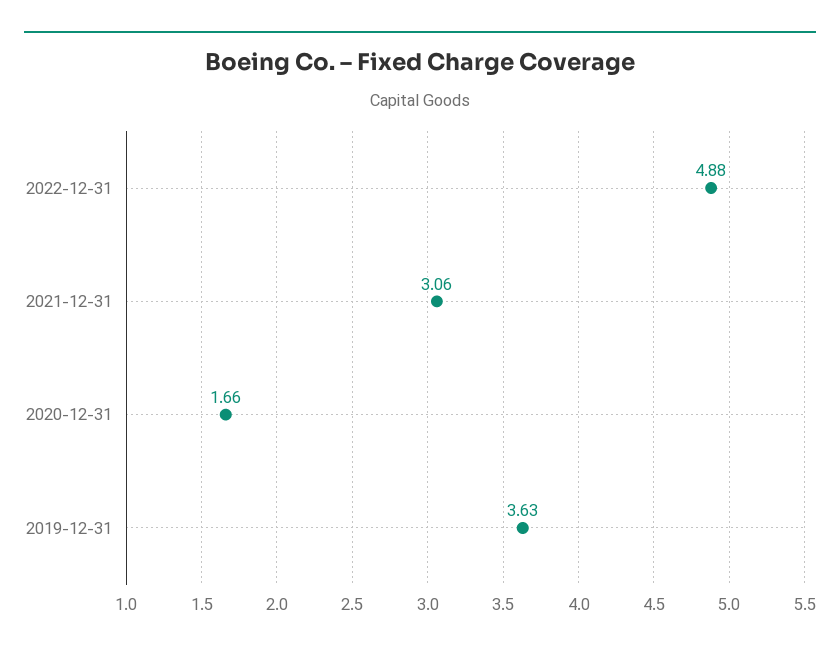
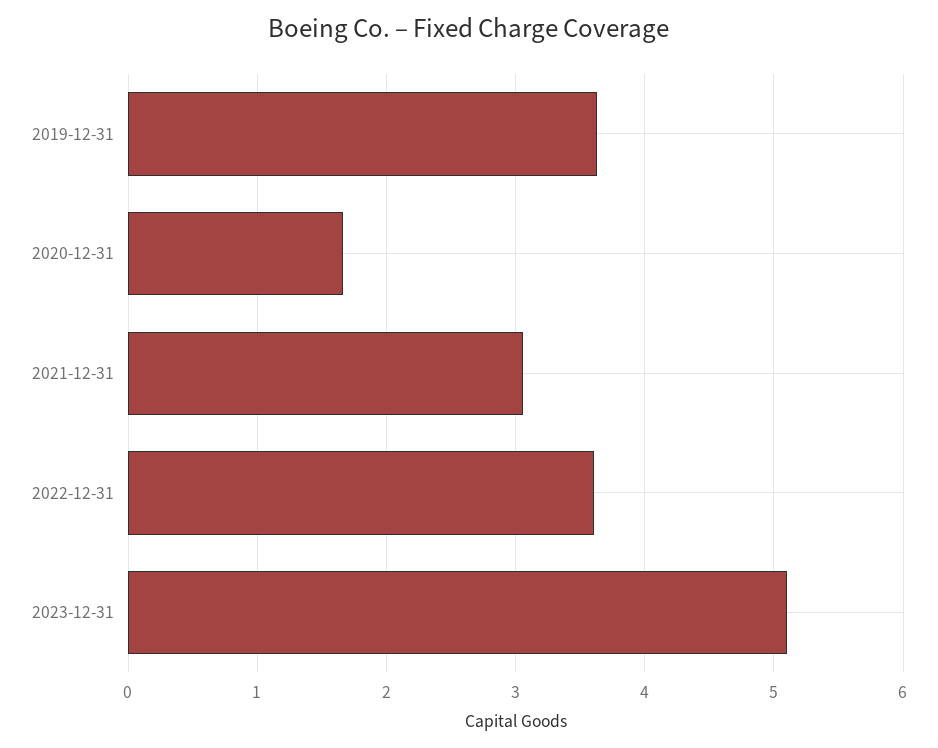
2022-12-31: 4.88 -> 3.6
2023-12-31: none -> 5.1

